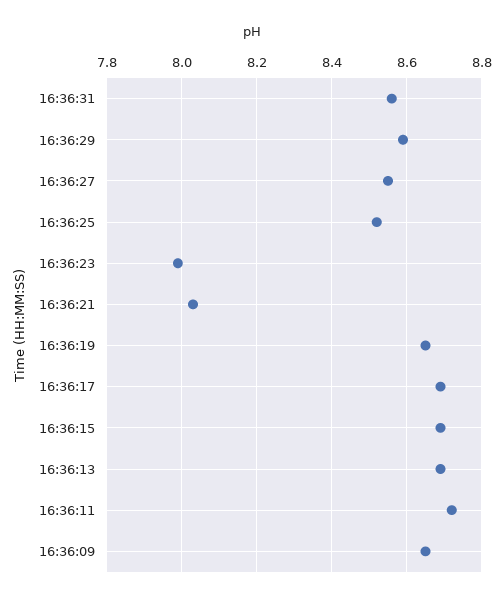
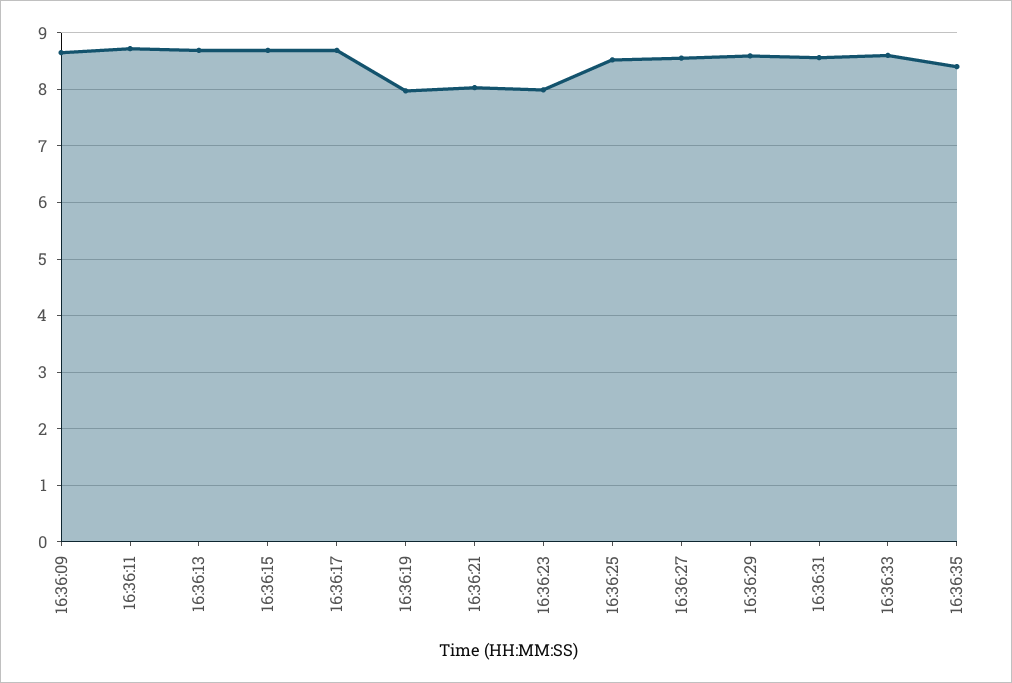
16:36:19: 8.65 -> 8
16:36:33: none -> 8.6
16:36:35: none -> 8.4

